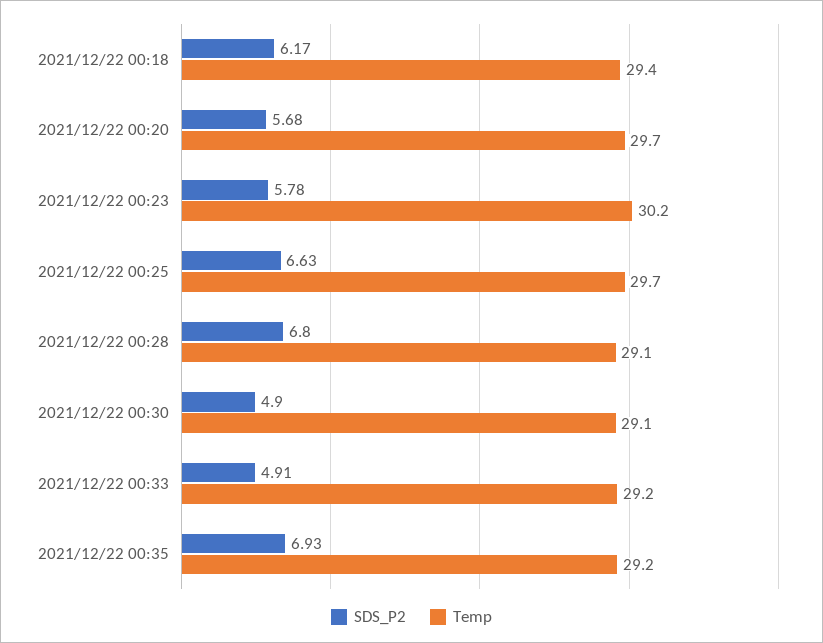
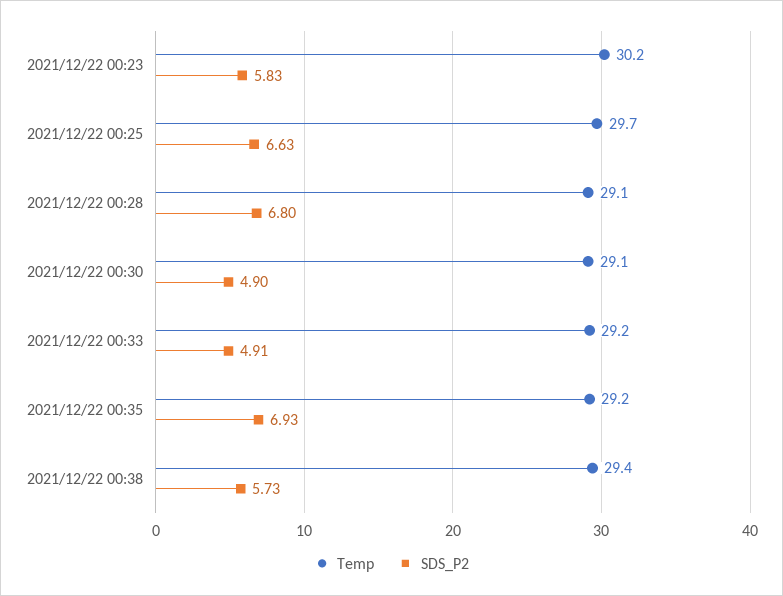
SDS_P2, 2021/12/22 00:18: 6.17 -> none
Temp, 2021/12/22 00:18: 29.4 -> none
SDS_P2, 2021/12/22 00:20: 5.68 -> none
Temp, 2021/12/22 00:20: 29.7 -> none
SDS_P2, 2021/12/22 00:23: 5.78 -> 5.83
Temp, 2021/12/22 00:38: none -> 29.4
SDS_P2, 2021/12/22 00:38: none -> 5.73

